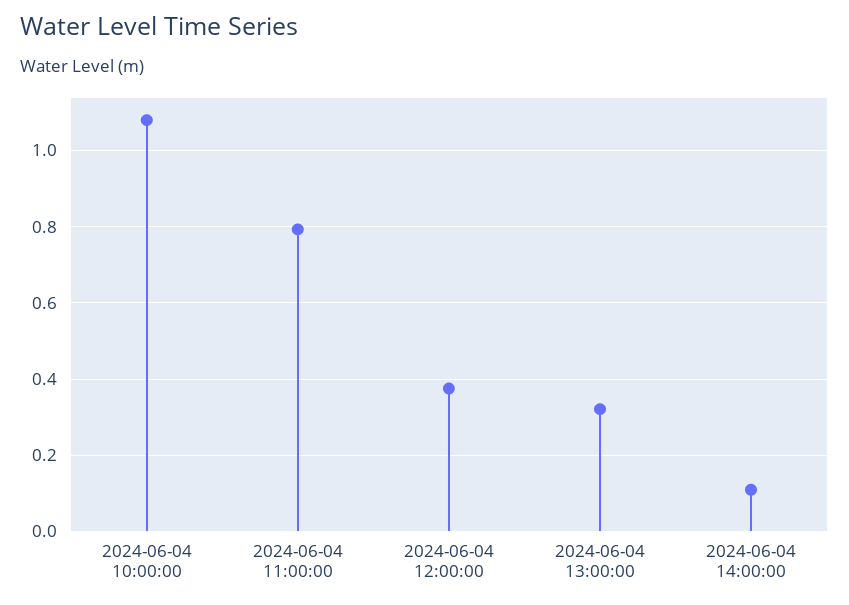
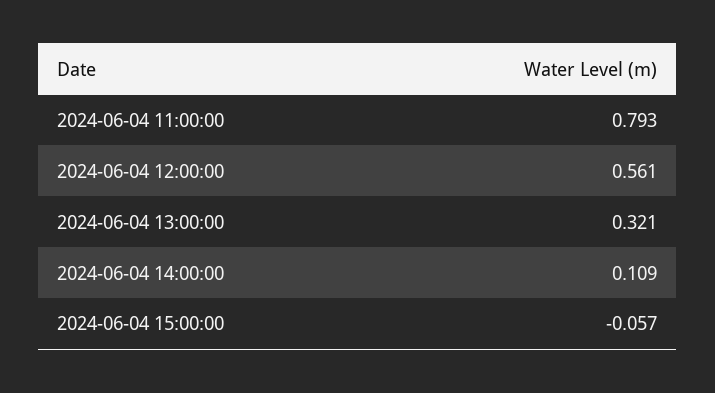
2024-06-04 10:00:00: 1.08 -> none
2024-06-04 12:00:00: 0.38 -> 0.561
2024-06-04 15:00:00: none -> -0.057

